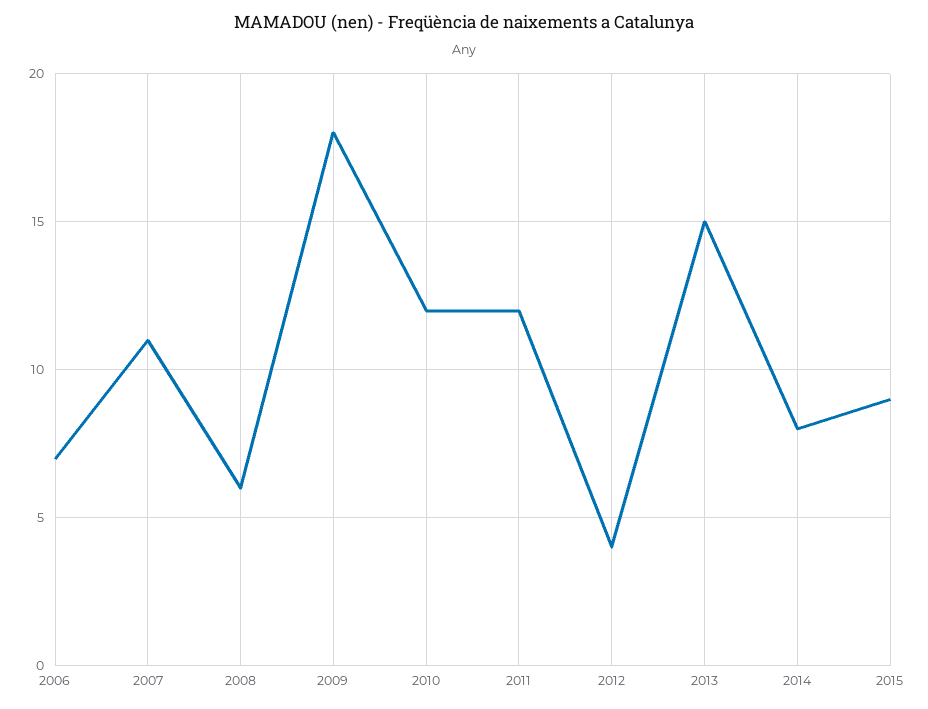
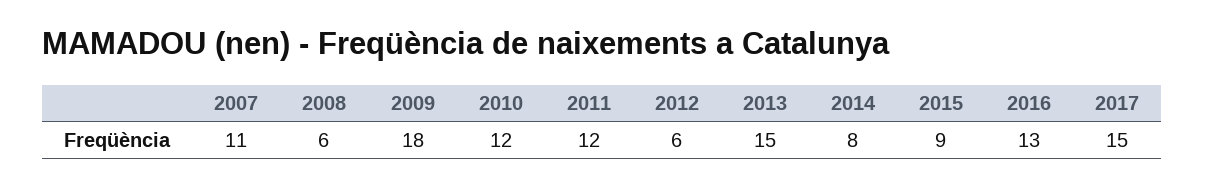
2006: 7 -> none
2012: 4 -> 6
2016: none -> 13
2017: none -> 15

